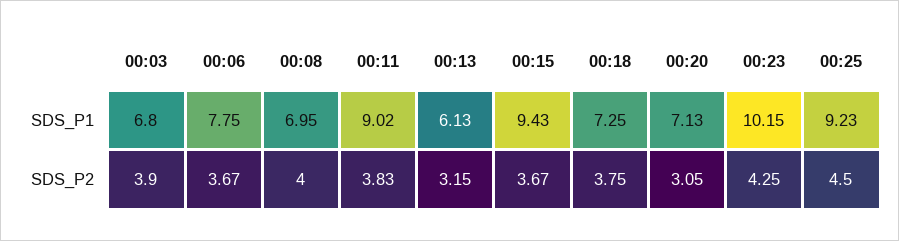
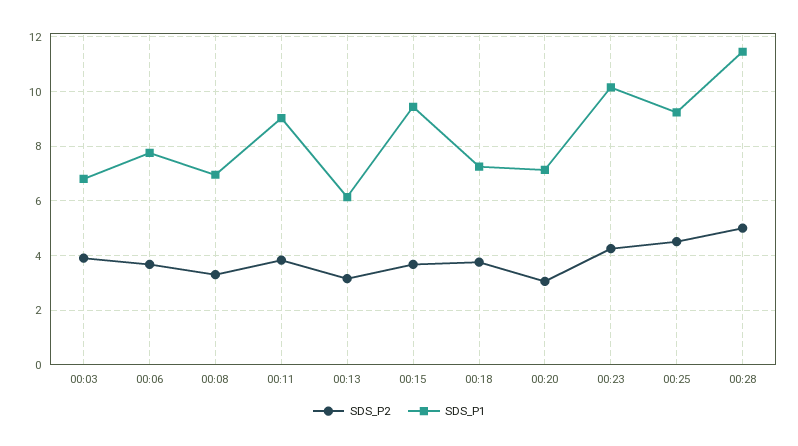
SDS_P2, 00:08: 4 -> 3.25
SDS_P2, 00:28: none -> 5
SDS_P1, 00:28: none -> 11.5

